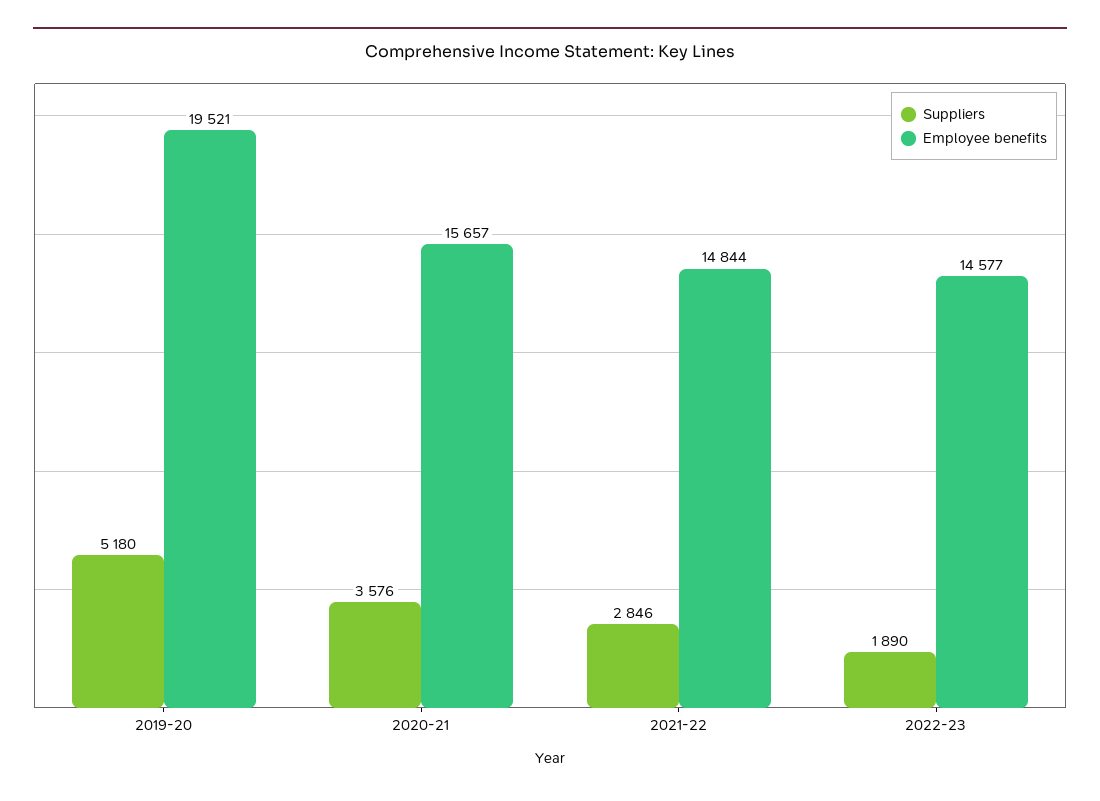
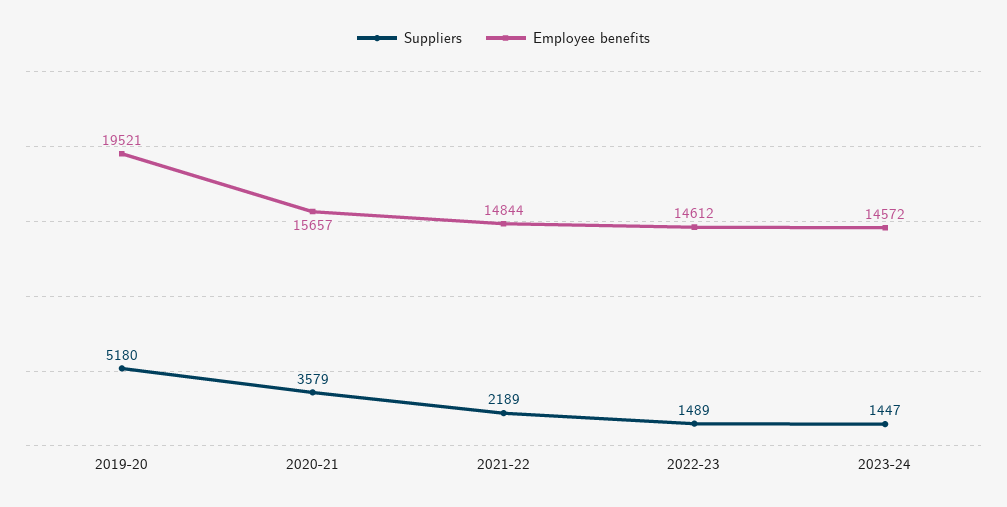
Suppliers, 2020-21: 3576 -> 3579
Suppliers, 2021-22: 2846 -> 2189
Suppliers, 2022-23: 1890 -> 1489
Employee benefits, 2022-23: 14577 -> 14612
Suppliers, 2023-24: none -> 1447
Employee benefits, 2023-24: none -> 14572

